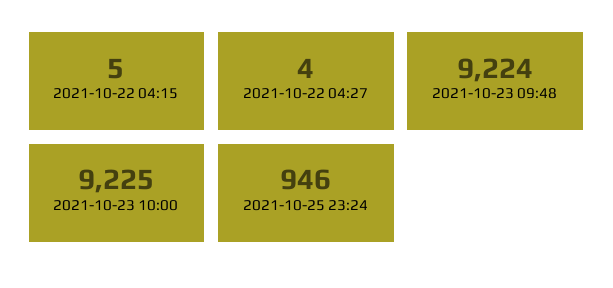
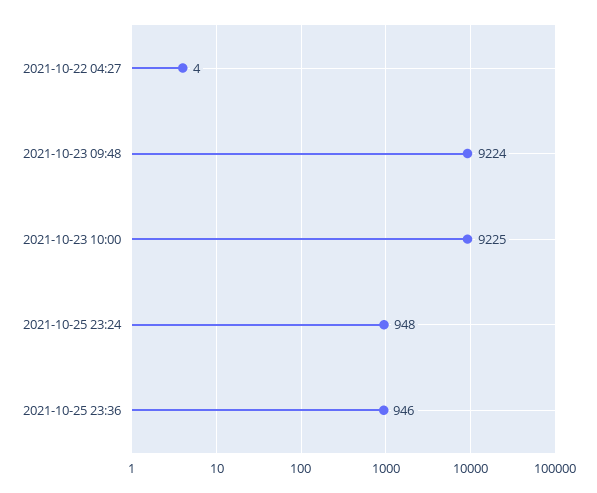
2021-10-22 04:15: 5 -> none
2021-10-25 23:24: 946 -> 948
2021-10-25 23:36: none -> 946

